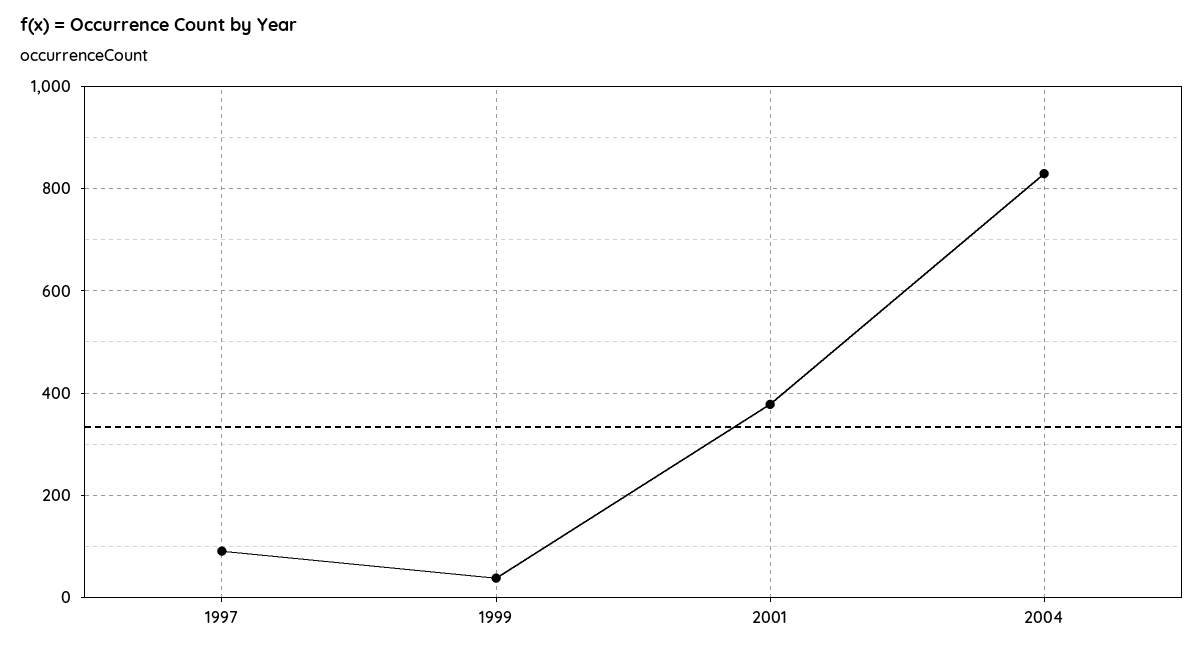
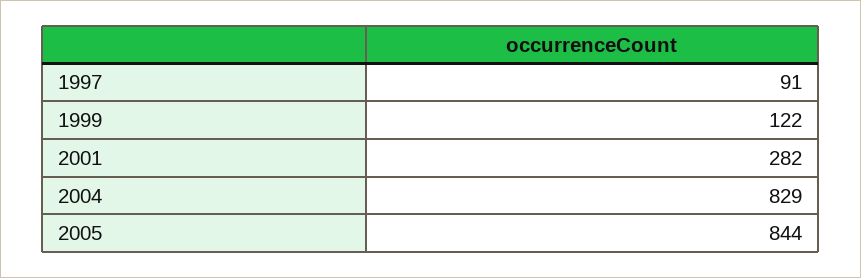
1999: 40 -> 122
2001: 380 -> 282
2005: none -> 844

